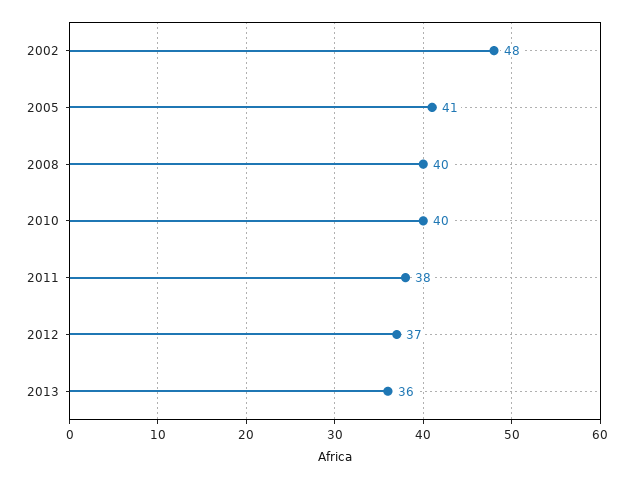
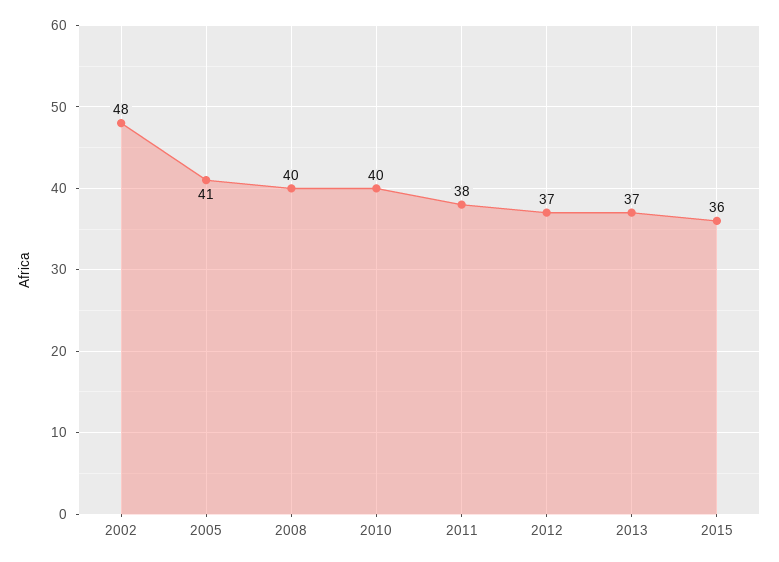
2013: 36 -> 37
2015: none -> 36

